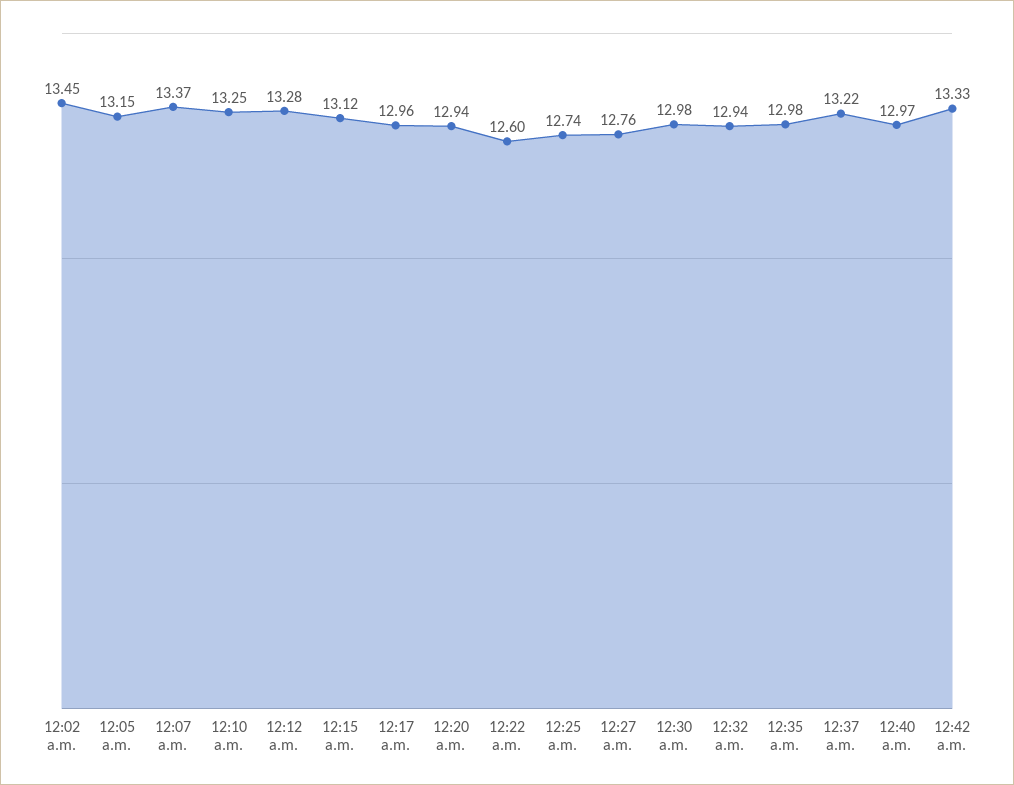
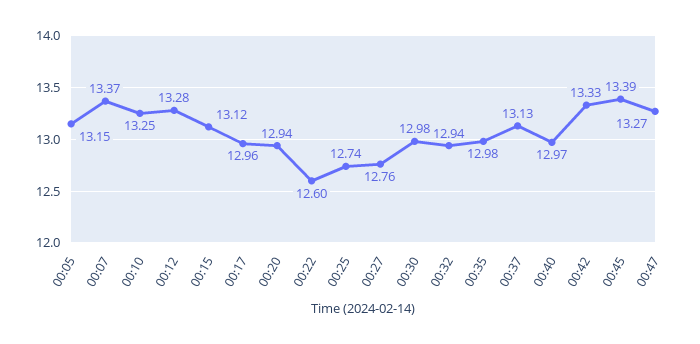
12:02 a.m.: 13.45 -> none
12:37 a.m.: 13.22 -> 13.13
00:45: none -> 13.39
00:47: none -> 13.27

